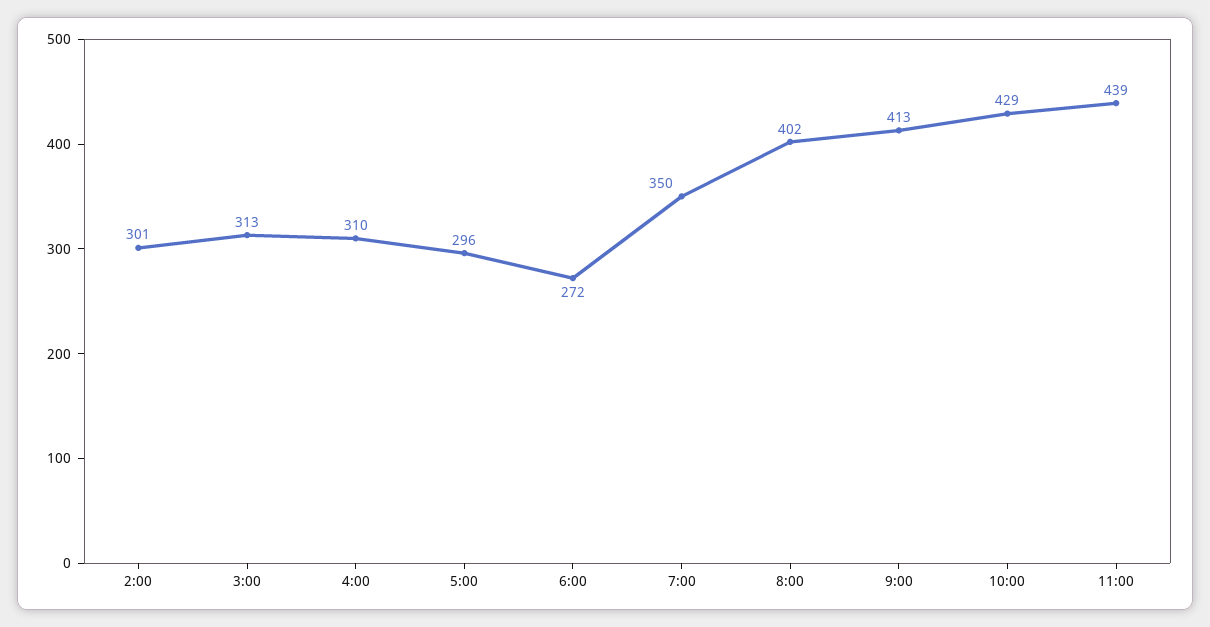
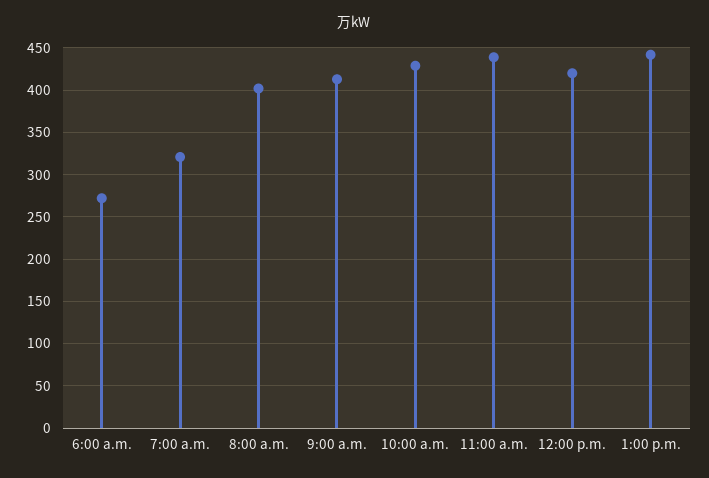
2:00: 301 -> none
3:00: 313 -> none
4:00: 310 -> none
5:00: 296 -> none
7:00: 350 -> 320
12:00 p.m.: none -> 420
1:00 p.m.: none -> 440

